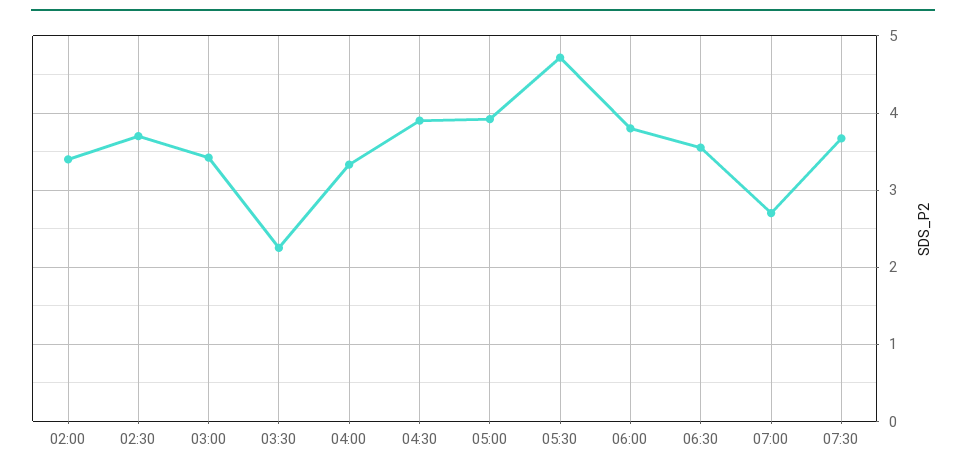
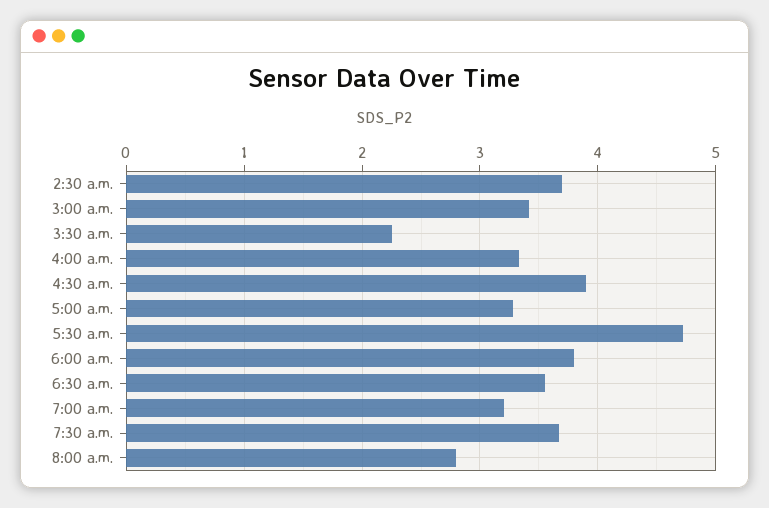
02:00: 3.4 -> none
05:00: 3.9 -> 3.3
07:00: 2.7 -> 3.2
8:00 a.m.: none -> 2.8

